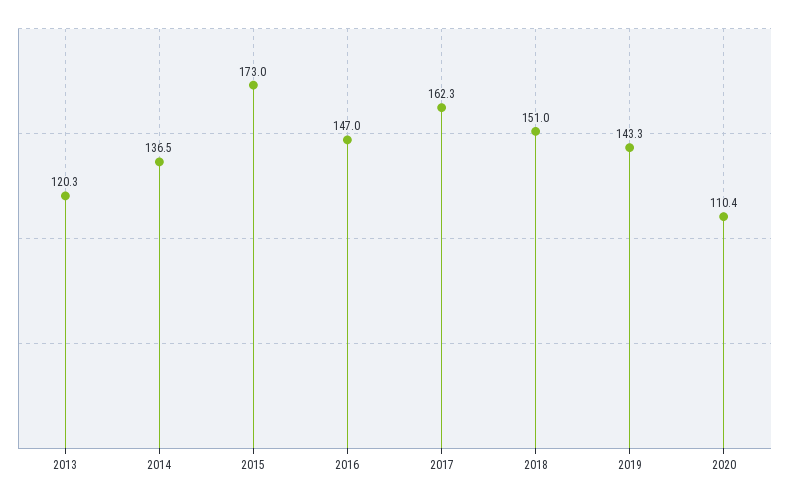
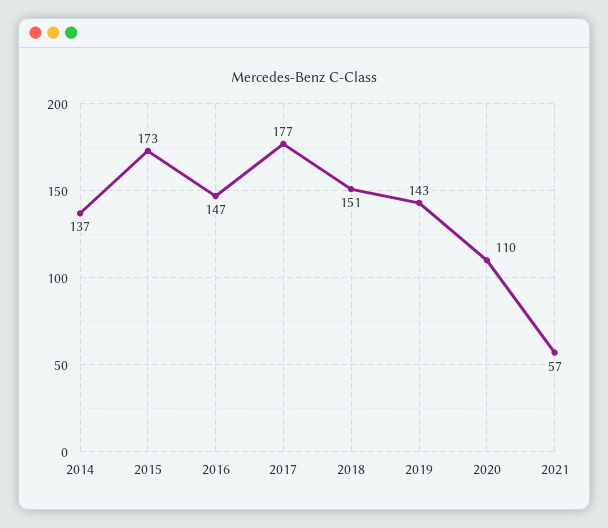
2013: 120.3 -> none
2017: 162.3 -> 177
2021: none -> 57

